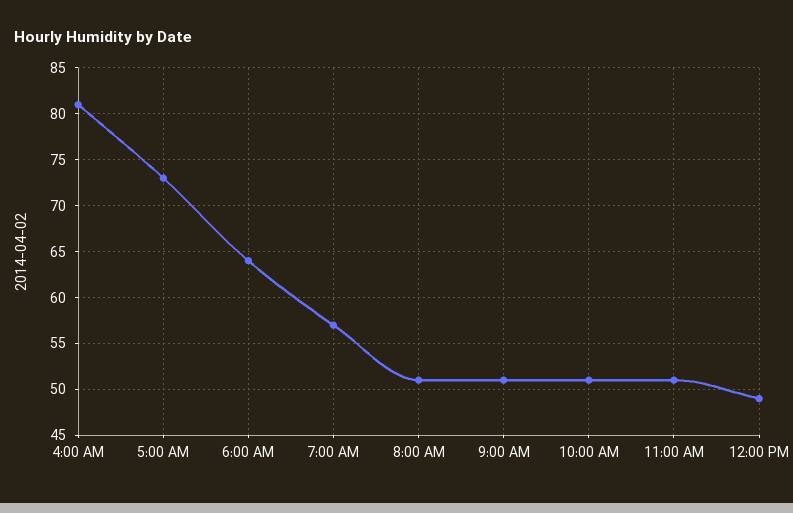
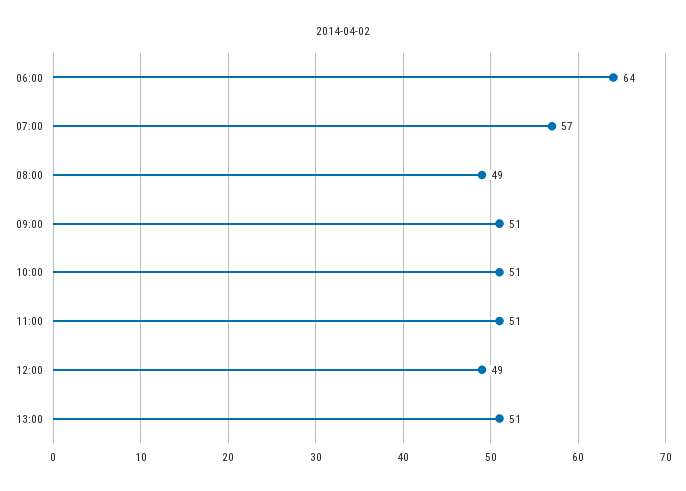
4:00 AM: 81 -> none
5:00 AM: 73 -> none
8:00 AM: 51 -> 49
13:00: none -> 51

